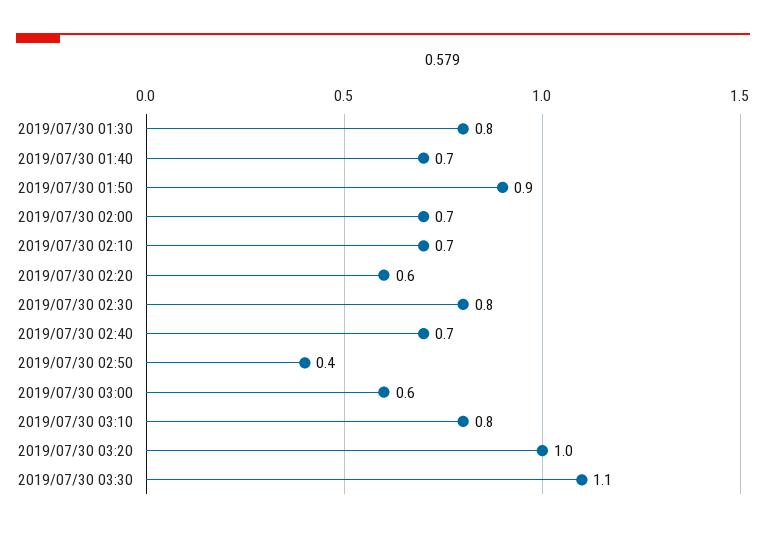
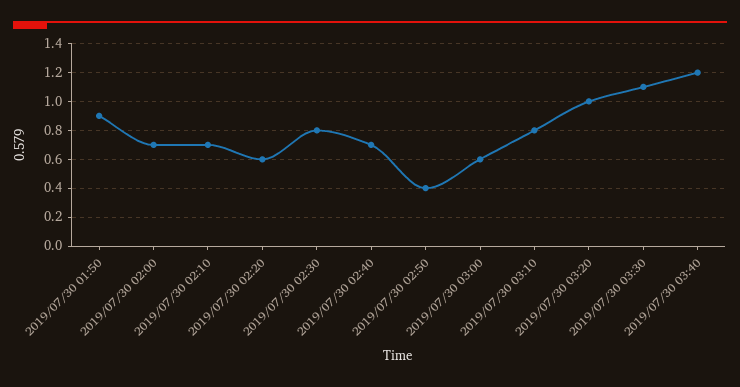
2019/07/30 01:30: 0.8 -> none
2019/07/30 01:40: 0.7 -> none
2019/07/30 03:40: none -> 1.2

